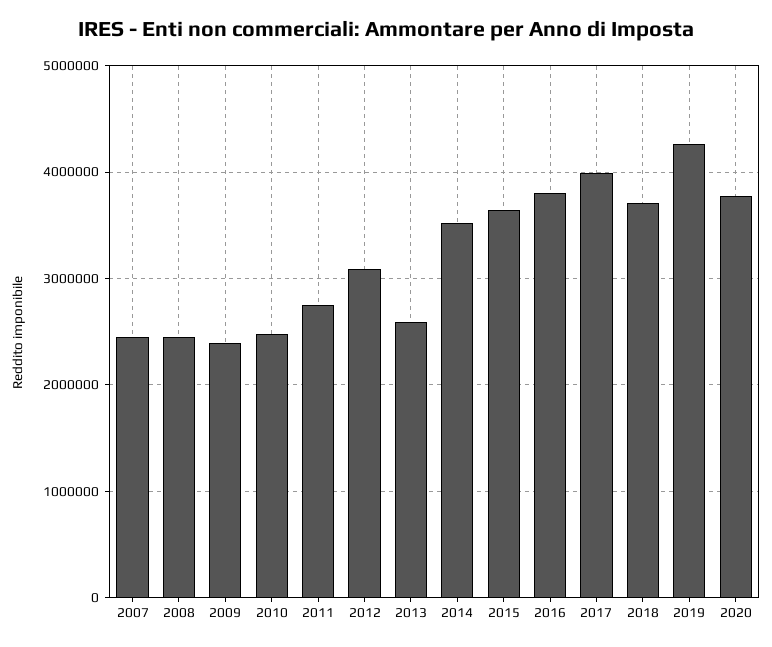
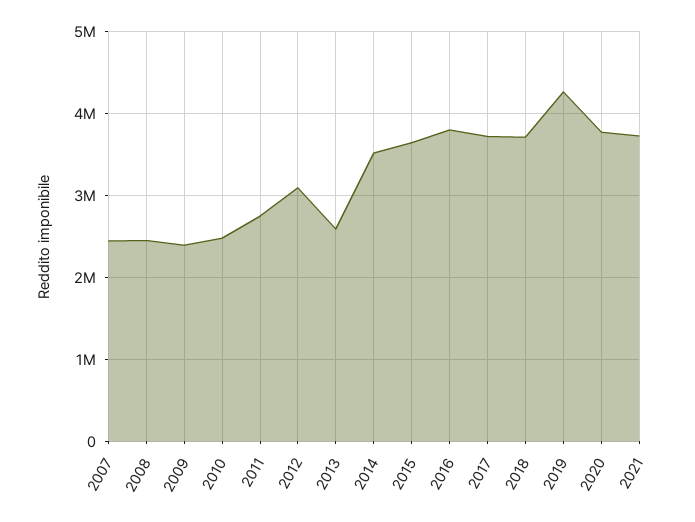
2017: 4000000 -> 3700000
2021: none -> 3700000

